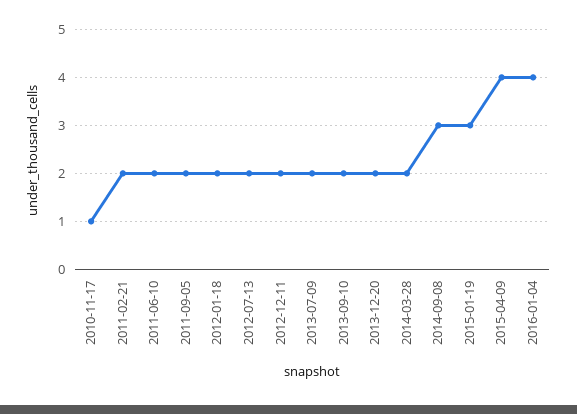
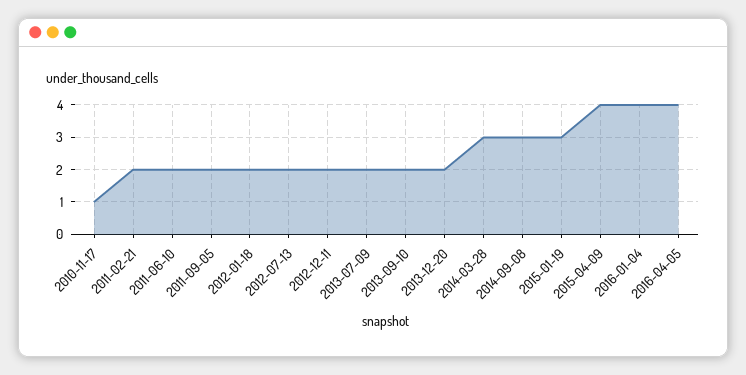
2014-03-28: 2 -> 3
2016-04-05: none -> 4

